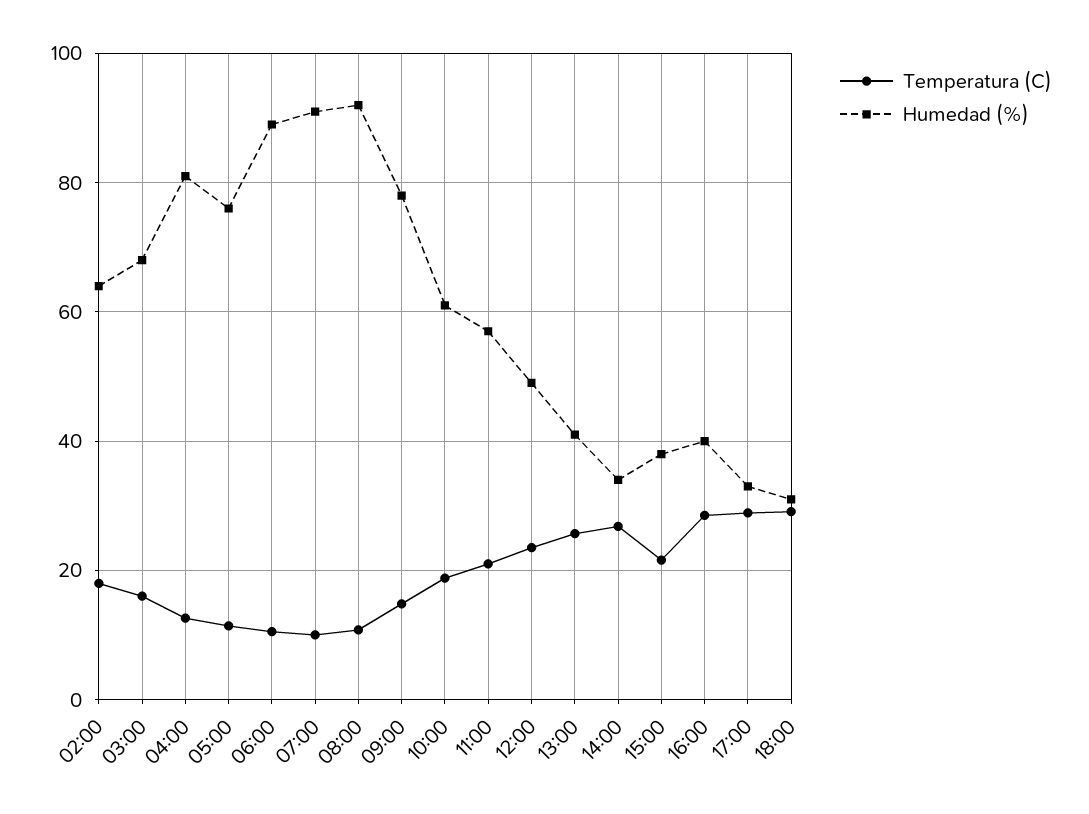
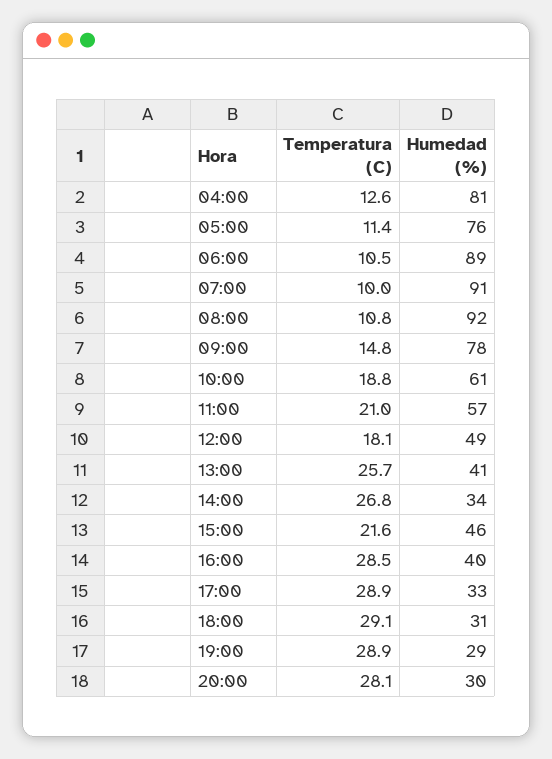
Temperatura (C), 02:00: 18 -> none
Humedad (%), 02:00: 64 -> none
Temperatura (C), 03:00: 16 -> none
Humedad (%), 03:00: 68 -> none
Temperatura (C), 12:00: 24 -> 18.1
Humedad (%), 15:00: 38 -> 46
Temperatura (C), 19:00: none -> 28.9
Humedad (%), 19:00: none -> 29
Temperatura (C), 20:00: none -> 28.1
Humedad (%), 20:00: none -> 30

